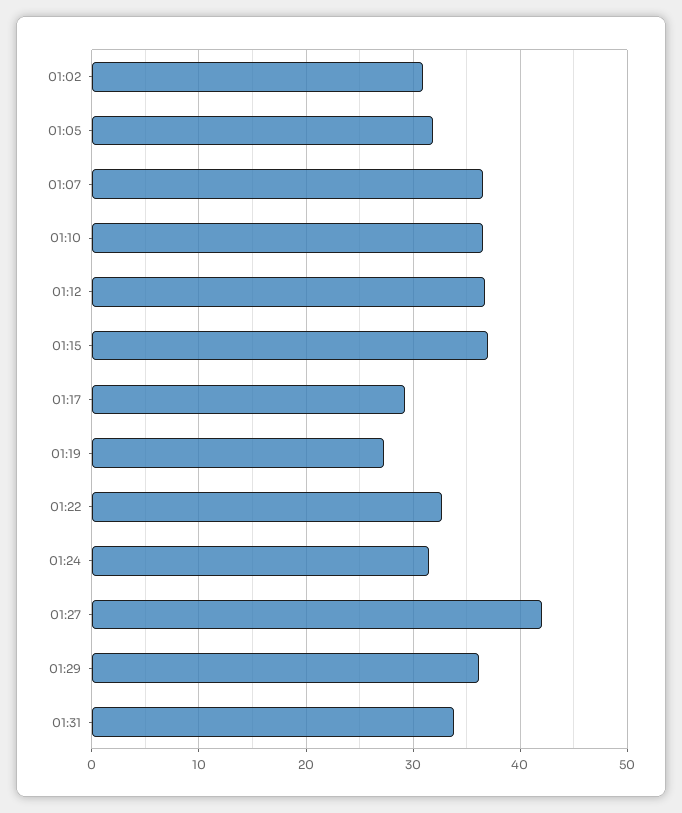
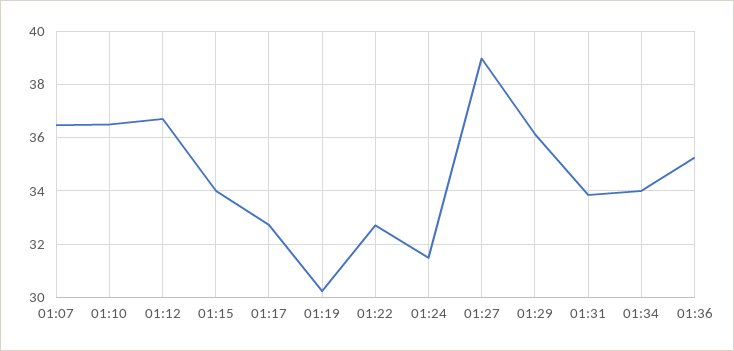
01:02: 31 -> none
01:05: 32 -> none
01:15: 37 -> 34
01:17: 29 -> 32.75
01:19: 27 -> 30.25
01:27: 42 -> 39
01:34: none -> 34
01:36: none -> 35.25

